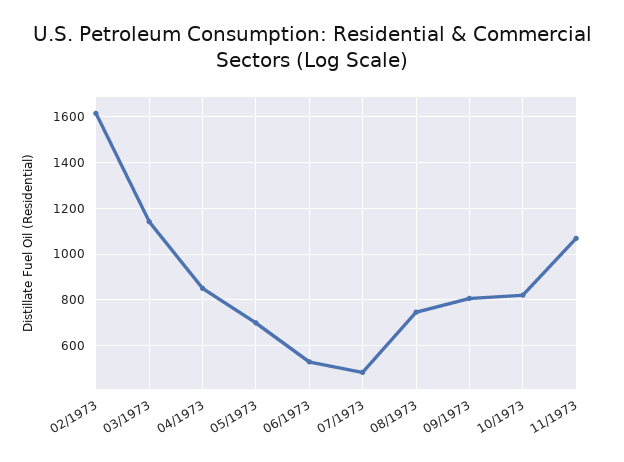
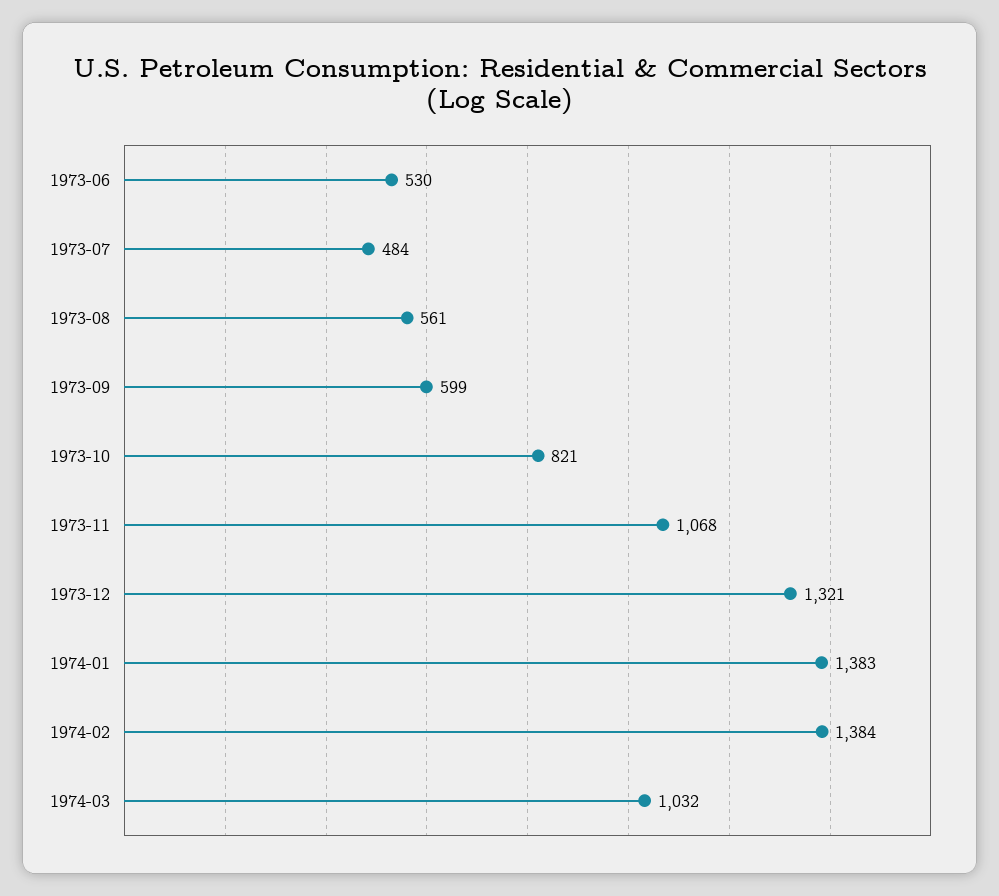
02/1973: 1600 -> none
03/1973: 1150 -> none
04/1973: 850 -> none
05/1973: 700 -> none
08/1973: 750 -> 561
09/1973: 800 -> 599
1973-12: none -> 1321
1974-01: none -> 1383
1974-02: none -> 1384
1974-03: none -> 1032

